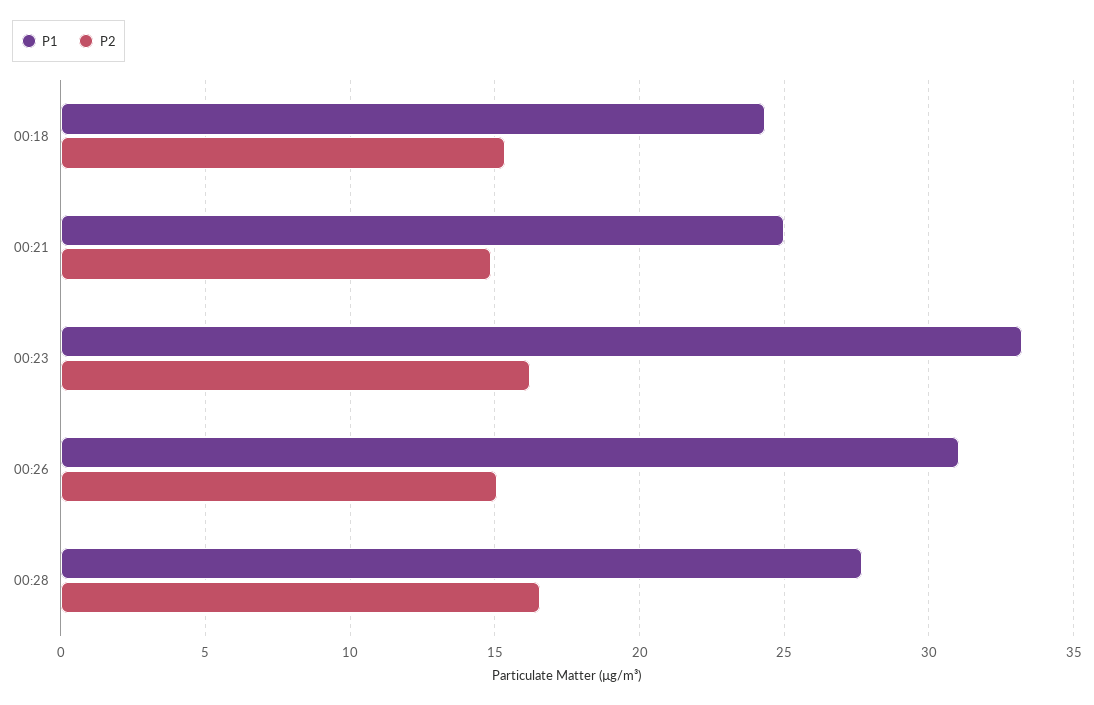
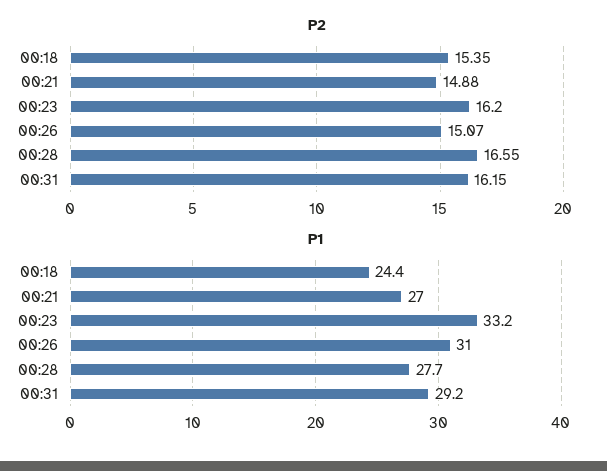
P1, 00:21: 25 -> 27
P2, 00:31: none -> 16.15
P1, 00:31: none -> 29.2

